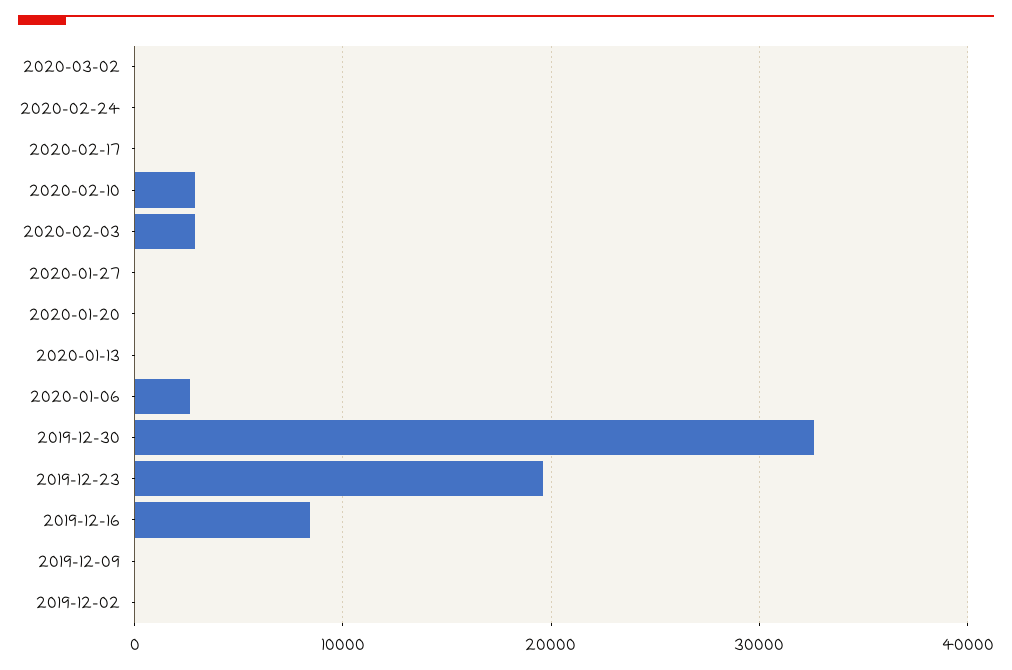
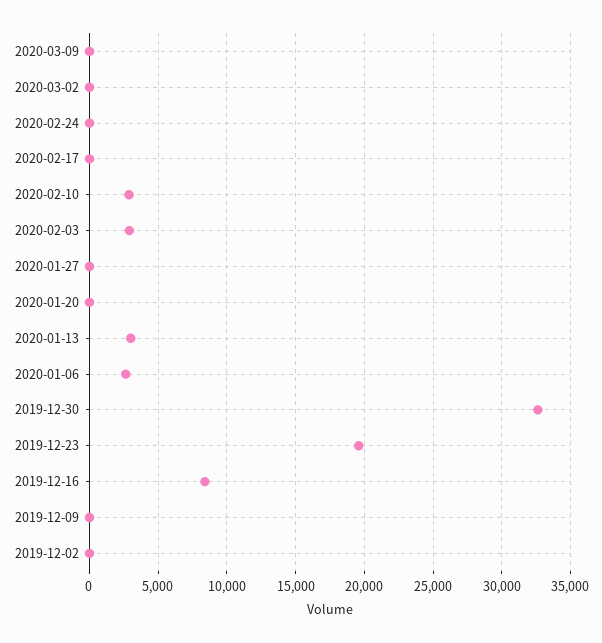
2020-01-13: 0 -> 3000
2020-03-09: none -> 0

